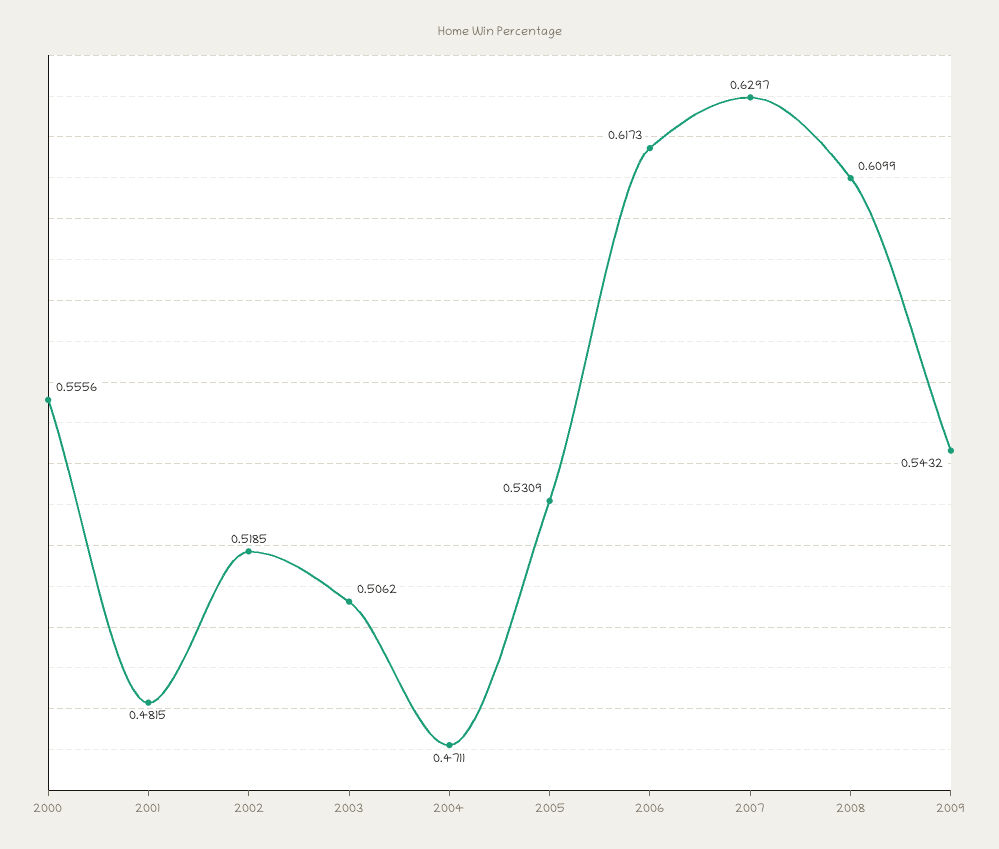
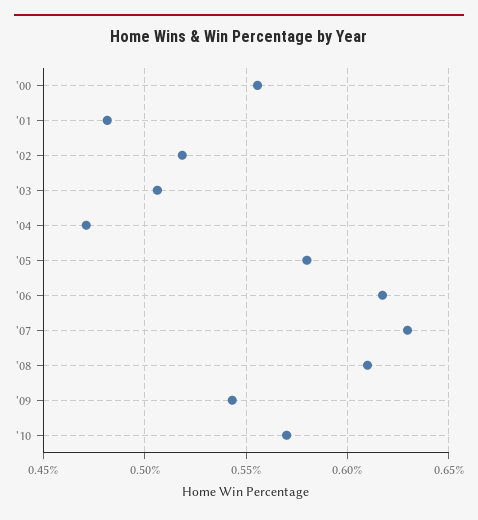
2005: 0.5309 -> 0.58
'10: none -> 0.57

